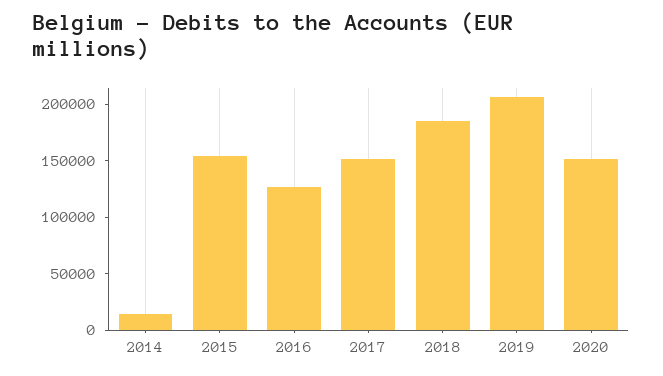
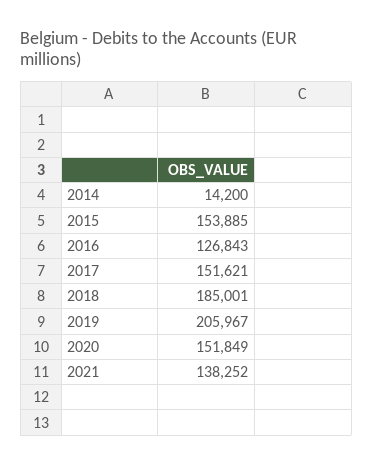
2021: none -> 138252

